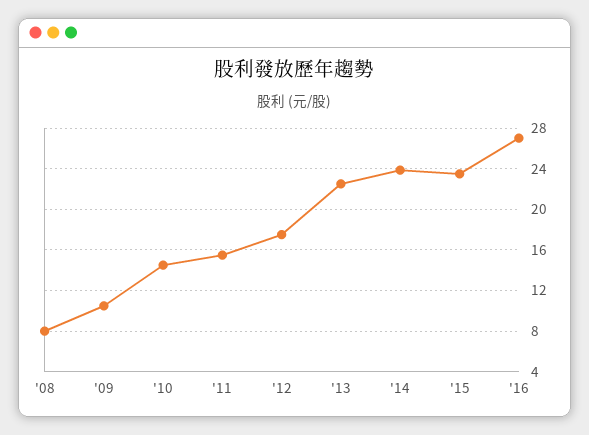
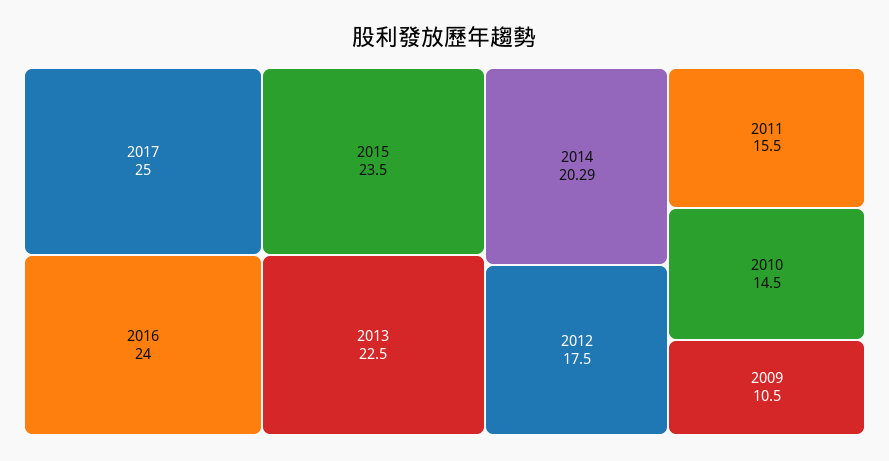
'08: 8 -> none
'14: 24 -> 20.29
'16: 27 -> 24
2017: none -> 25

